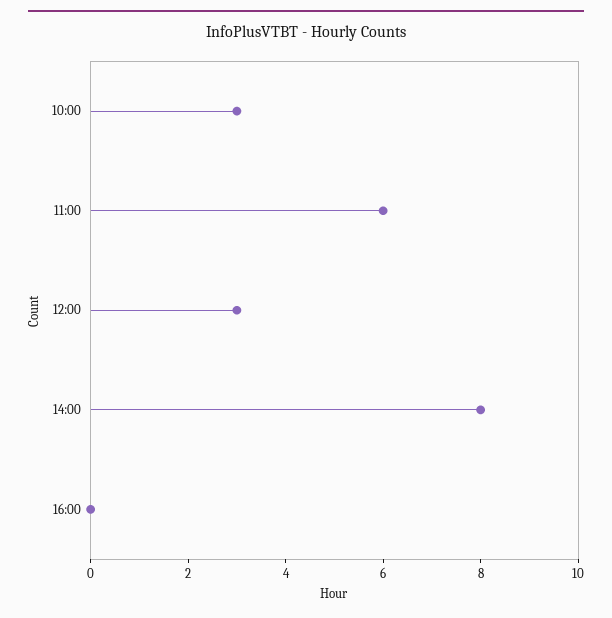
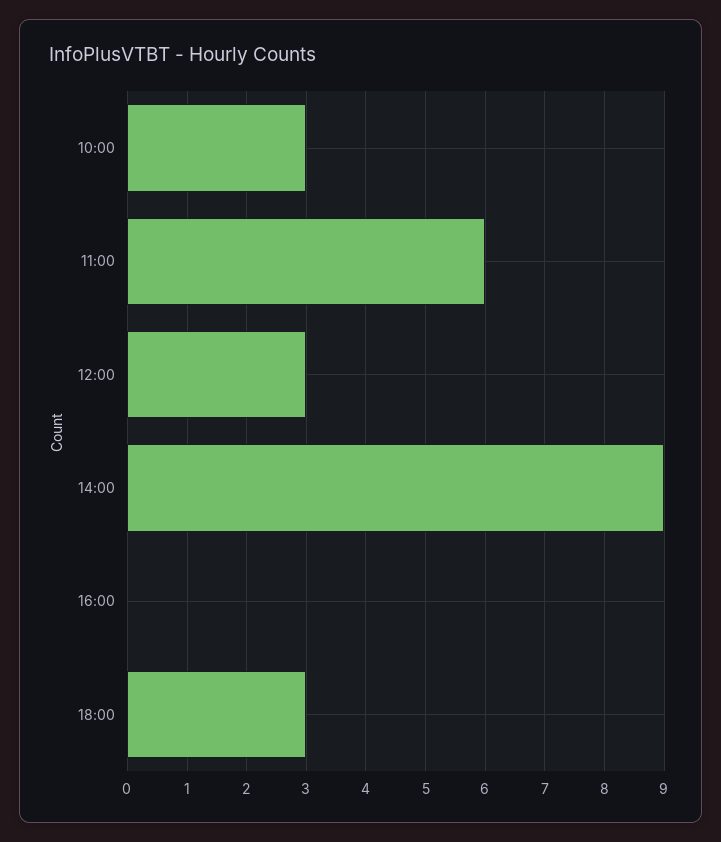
14:00: 8 -> 9
18:00: none -> 3

